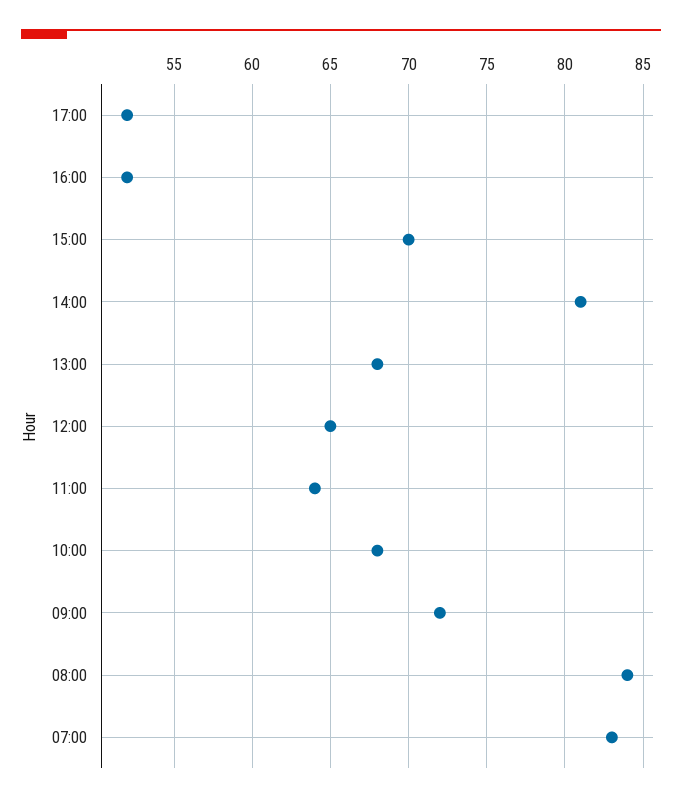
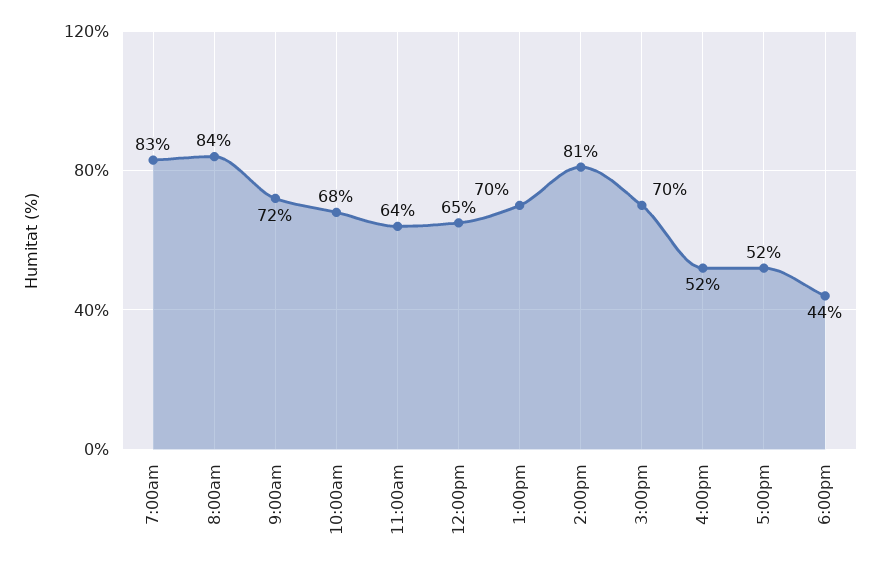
13:00: 68 -> 70
6:00pm: none -> 44

